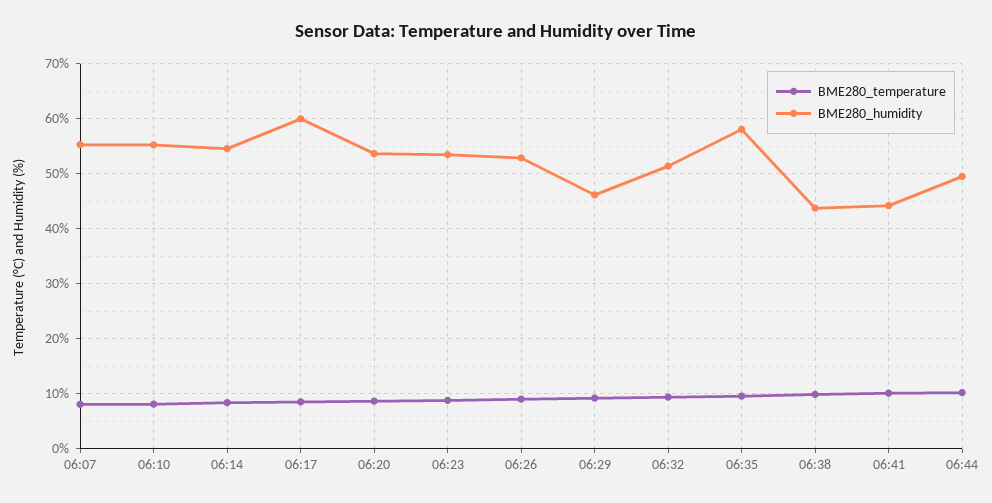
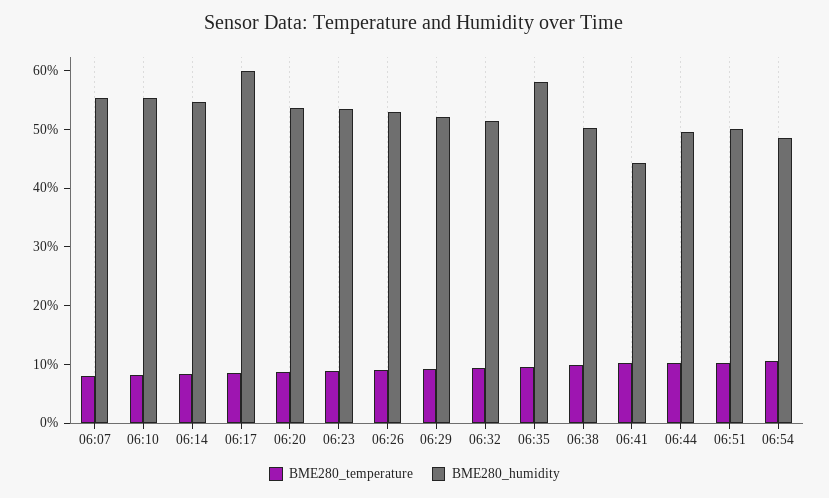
BME280_humidity, 06:29: 46 -> 52
BME280_humidity, 06:38: 44 -> 50
BME280_temperature, 06:51: none -> 10
BME280_humidity, 06:51: none -> 50
BME280_temperature, 06:54: none -> 10
BME280_humidity, 06:54: none -> 48

